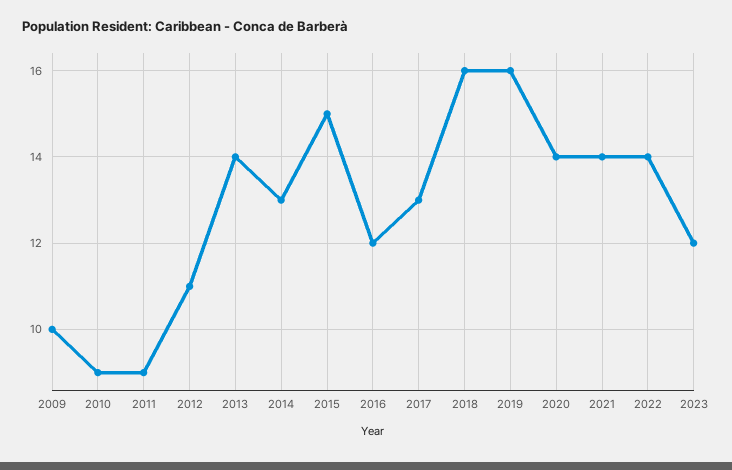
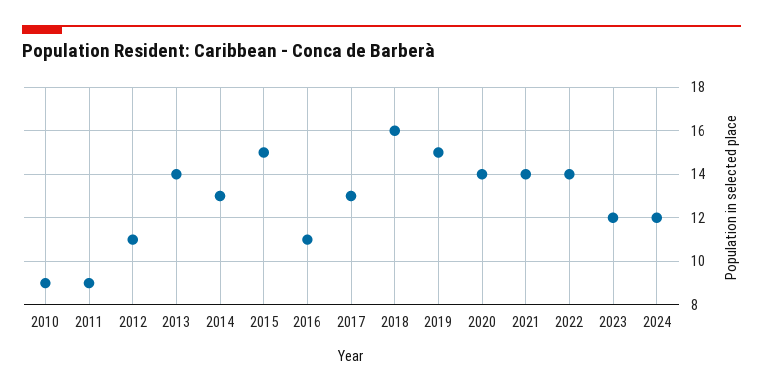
2009: 10 -> none
2016: 12 -> 11
2019: 16 -> 15
2024: none -> 12

